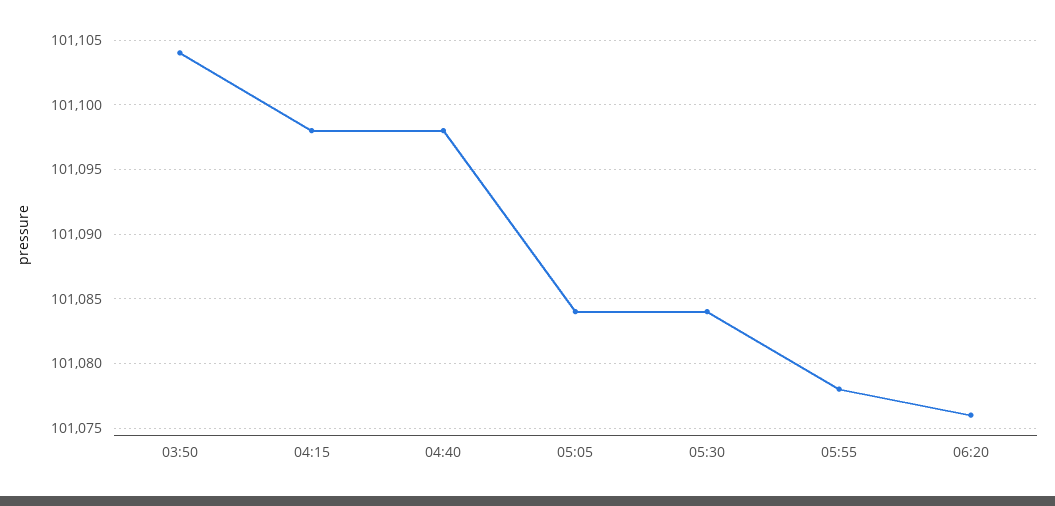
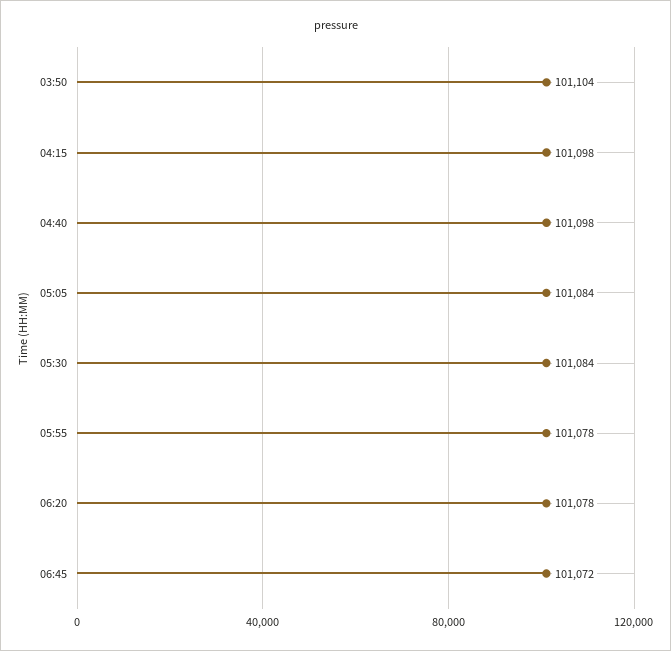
06:20: 101076 -> 101078
06:45: none -> 101072

